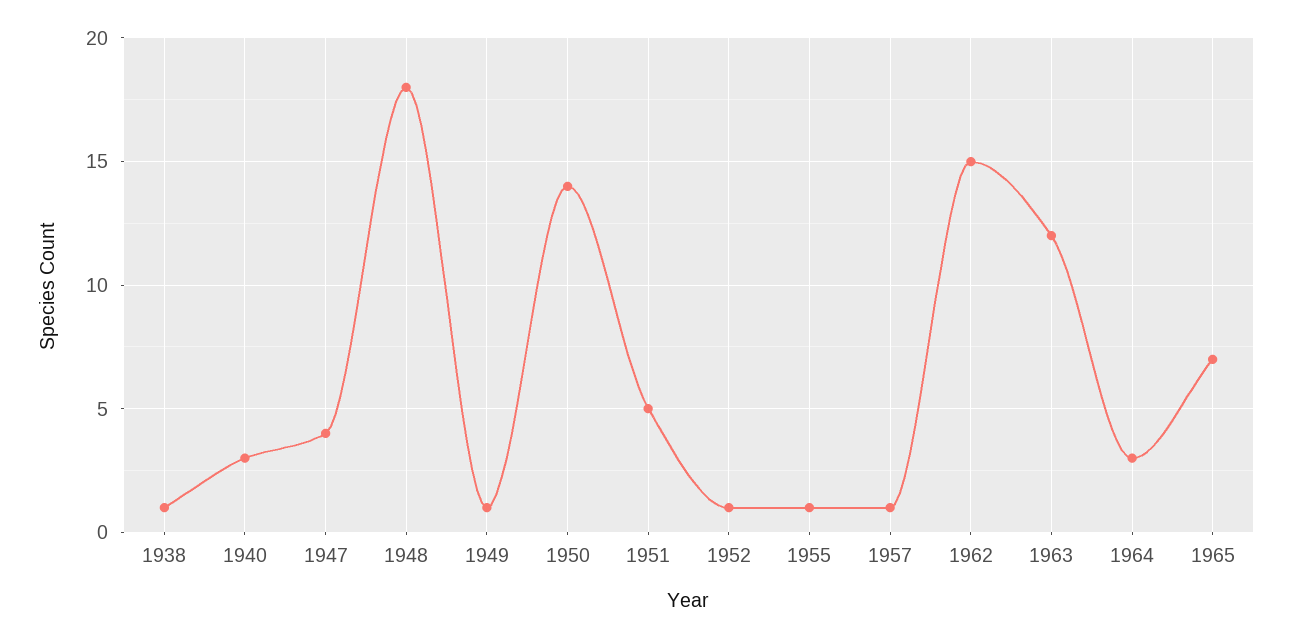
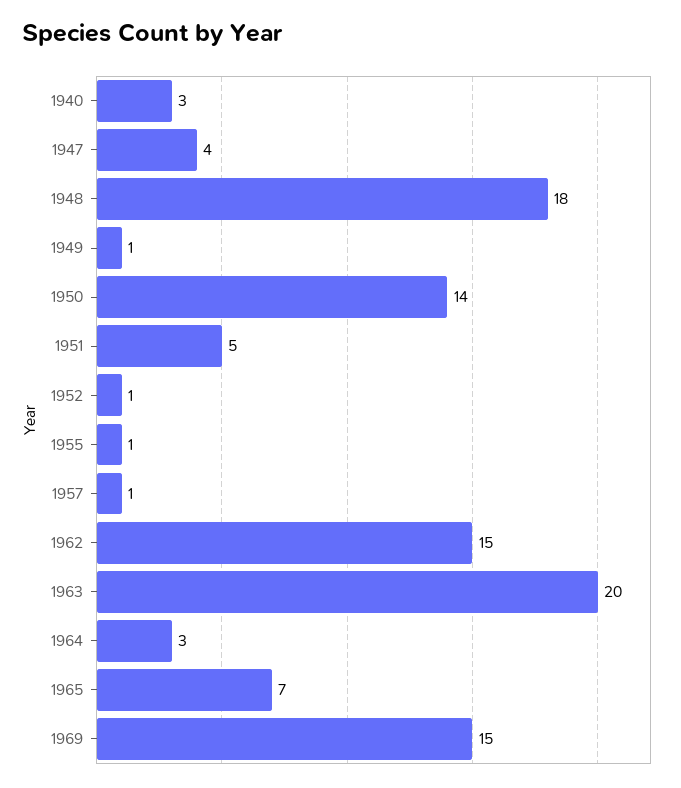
1938: 1 -> none
1963: 12 -> 20
1969: none -> 15

